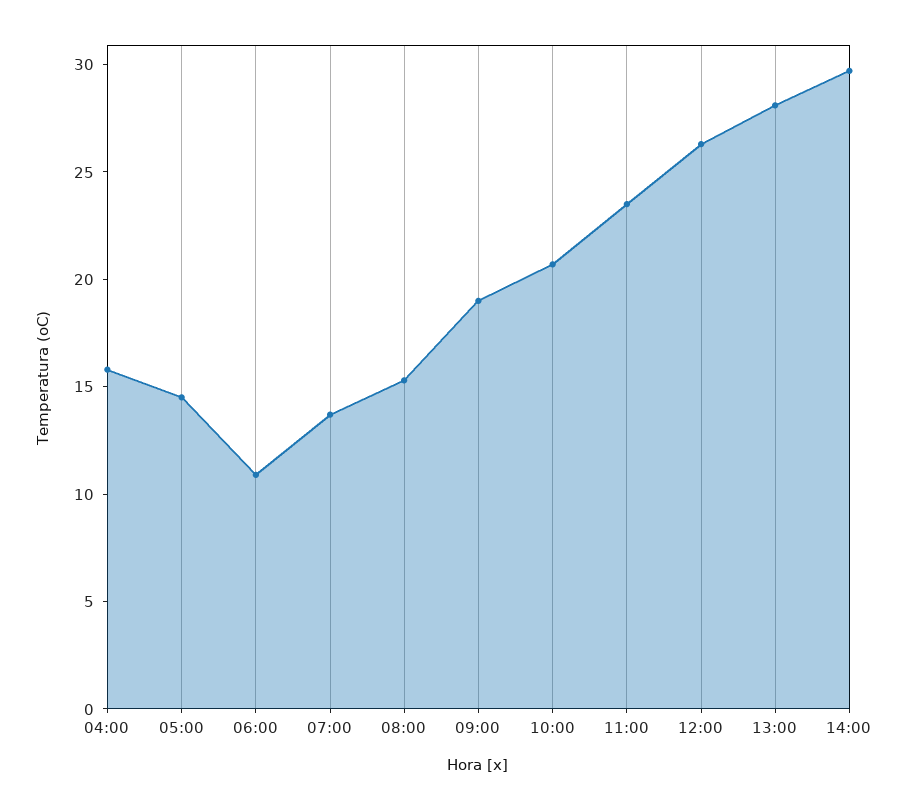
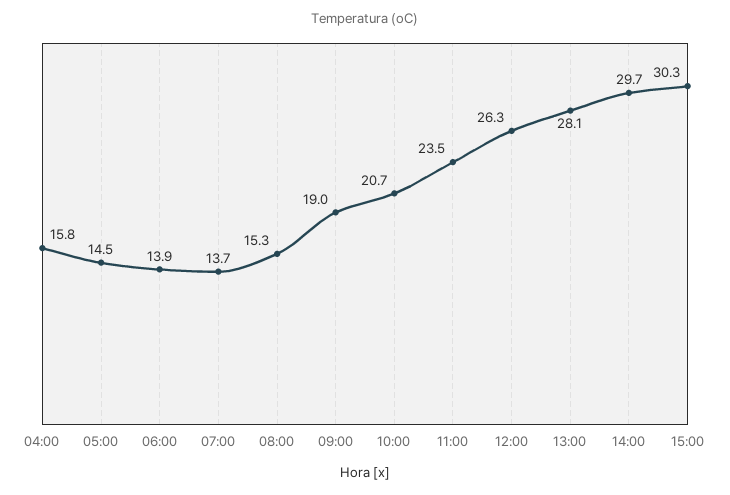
06:00: 11 -> 13.9
15:00: none -> 30.3

